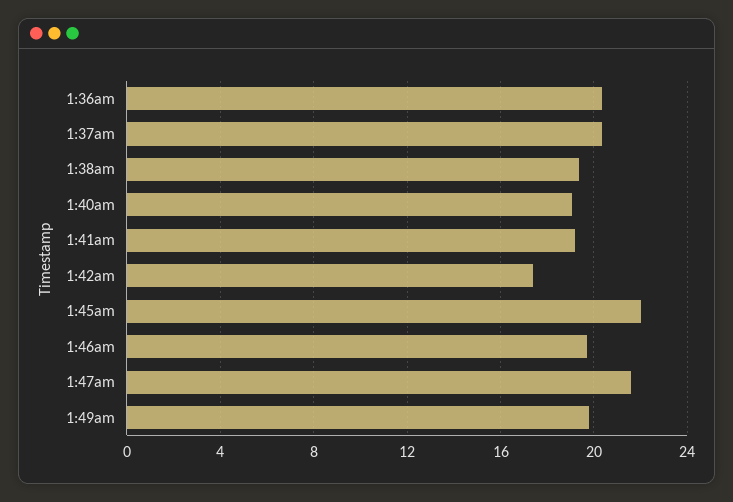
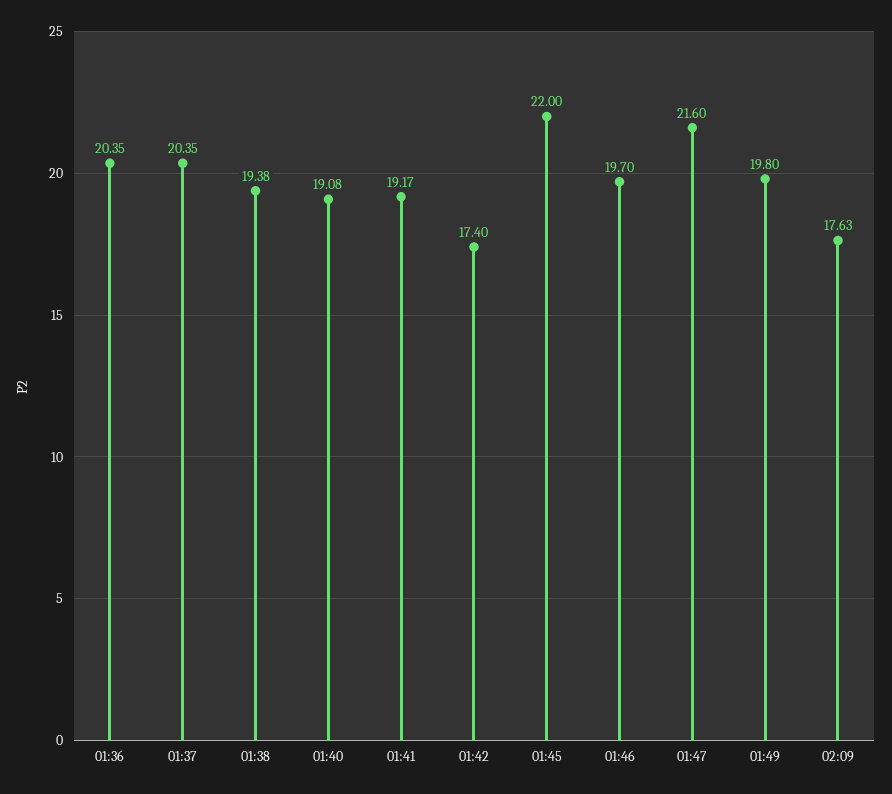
02:09: none -> 17.63

